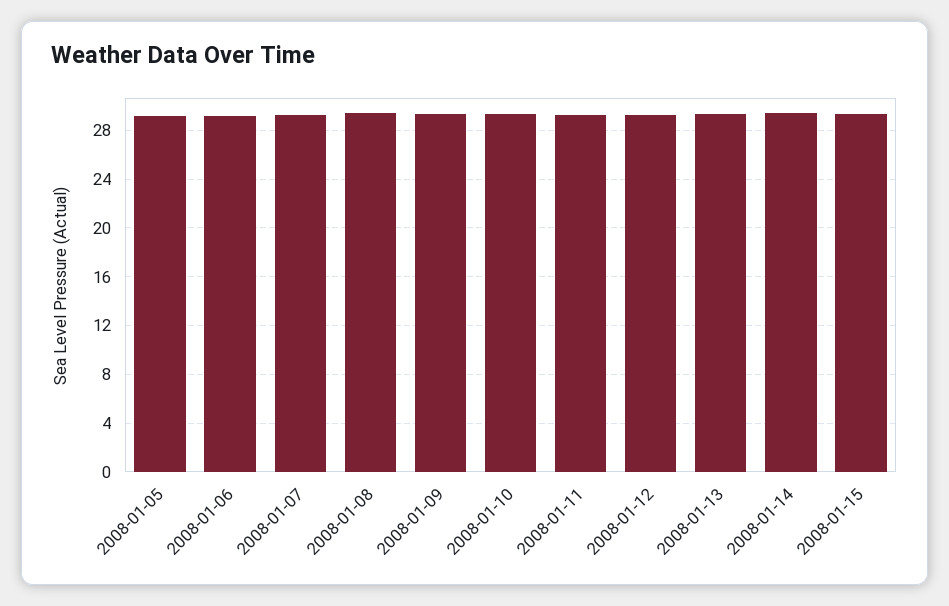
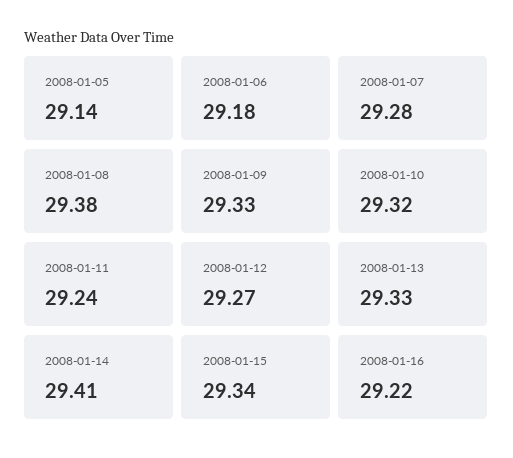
2008-01-16: none -> 29.22

